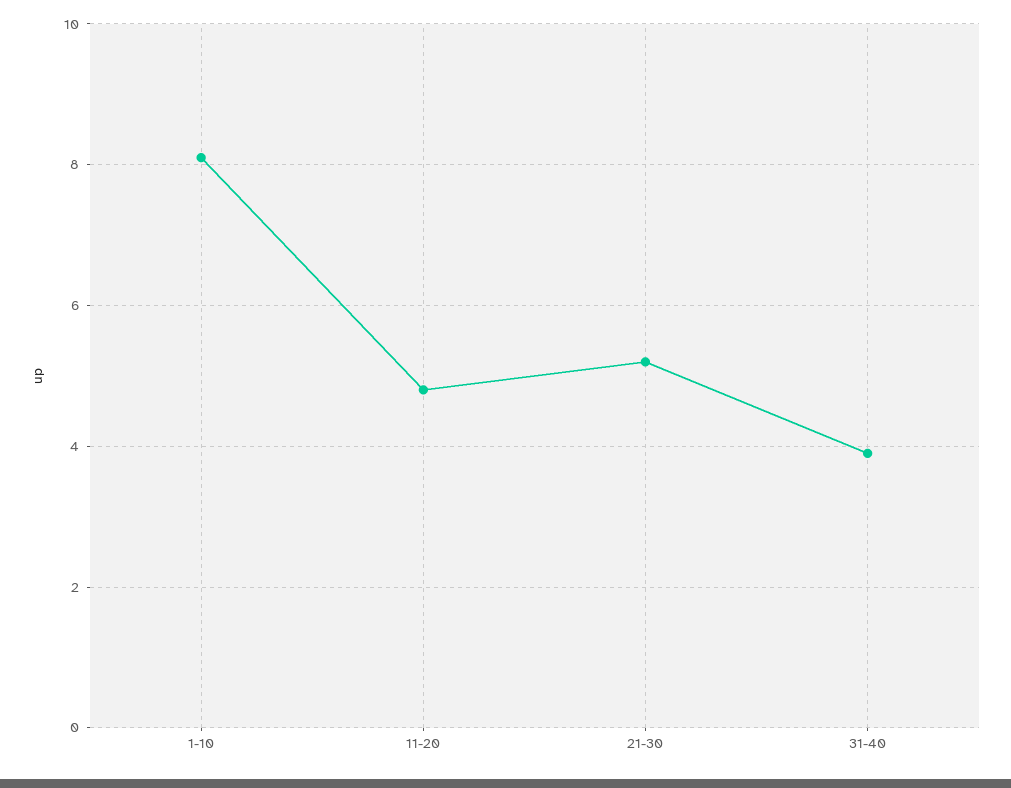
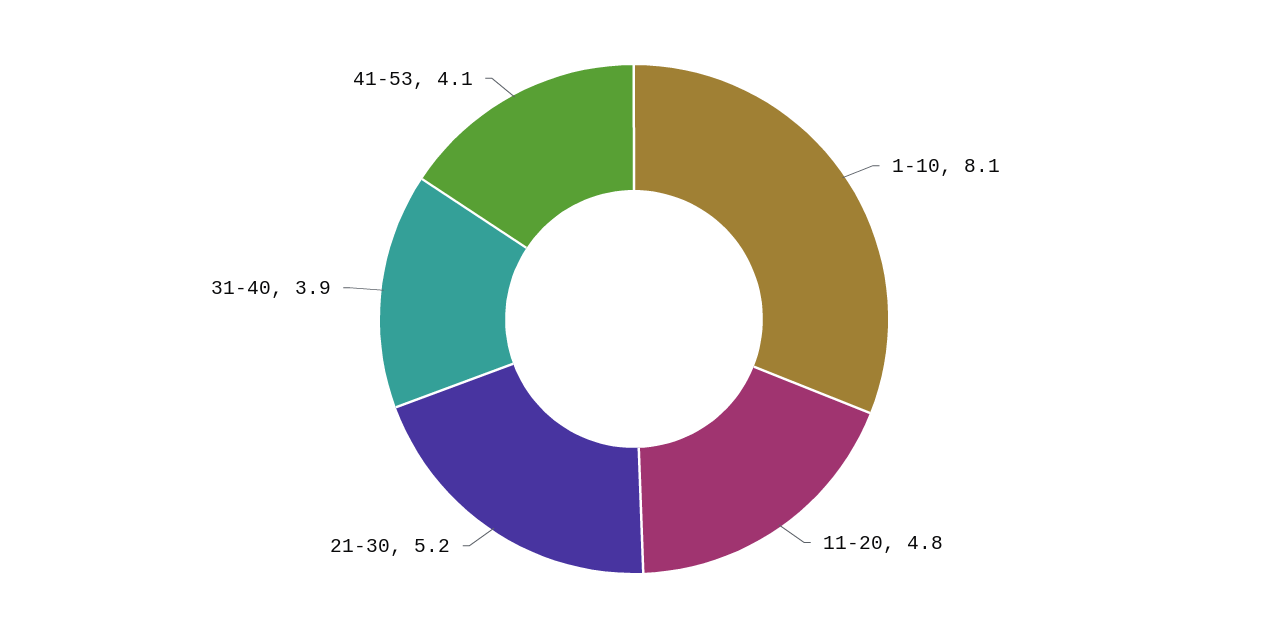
41-53: none -> 4.1

